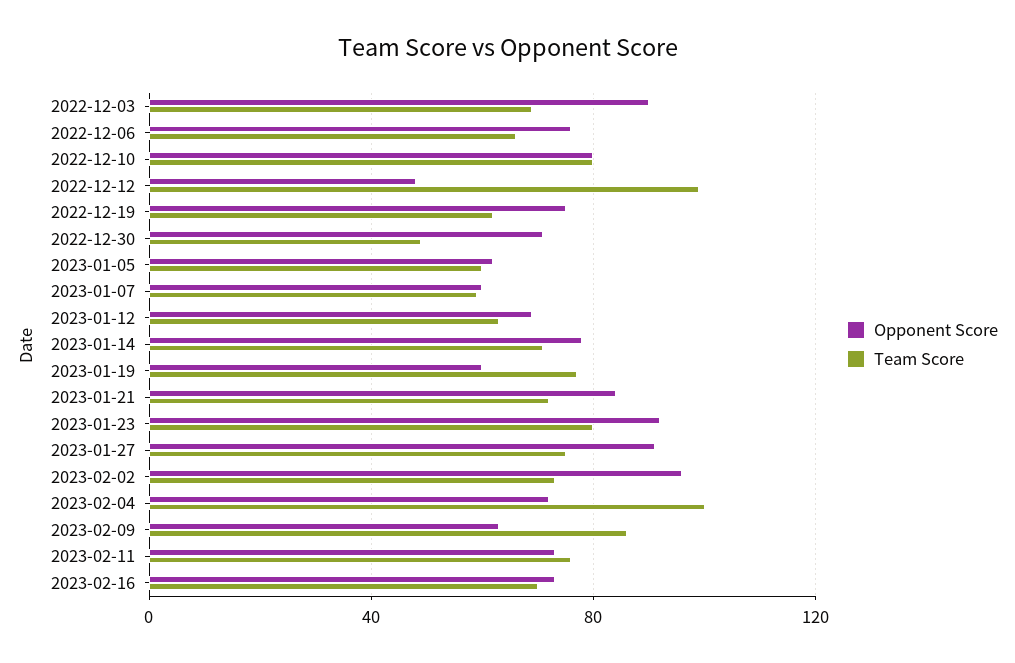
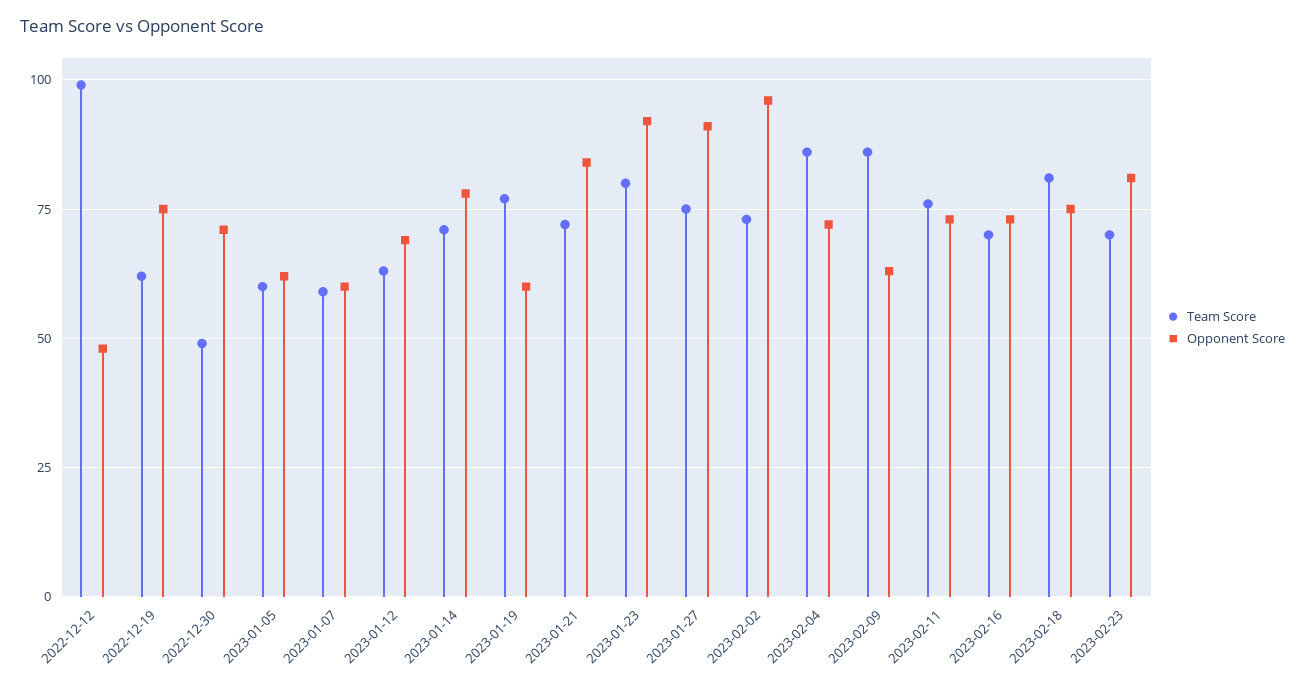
Opponent Score, 2022-12-03: 90 -> none
Team Score, 2022-12-03: 70 -> none
Opponent Score, 2022-12-06: 75 -> none
Team Score, 2022-12-06: 65 -> none
Opponent Score, 2022-12-10: 80 -> none
Team Score, 2022-12-10: 80 -> none
Team Score, 2023-02-04: 100 -> 85
Team Score, 2023-02-18: none -> 80
Opponent Score, 2023-02-18: none -> 75
Team Score, 2023-02-23: none -> 70
Opponent Score, 2023-02-23: none -> 80

